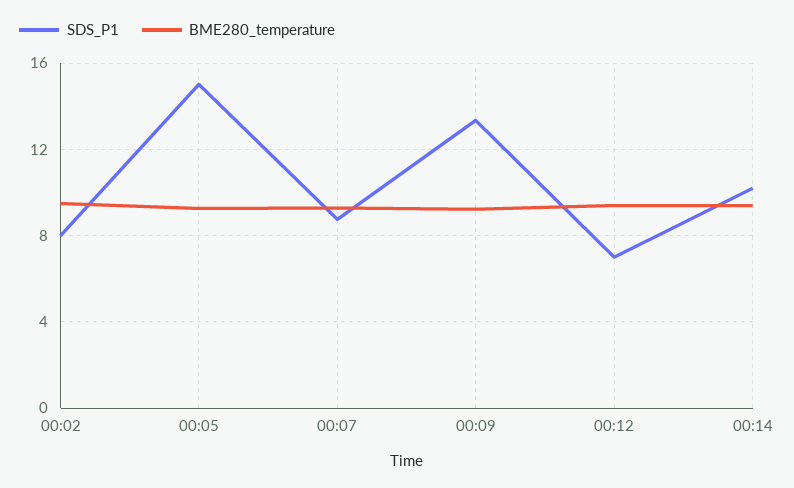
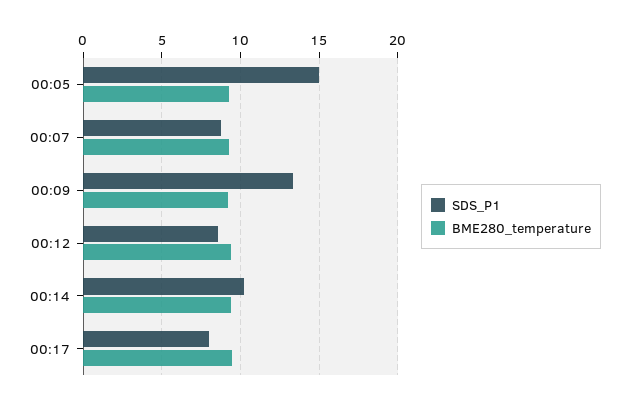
SDS_P1, 00:02: 8 -> none
BME280_temperature, 00:02: 9.5 -> none
SDS_P1, 00:12: 7 -> 8.5
SDS_P1, 00:17: none -> 8
BME280_temperature, 00:17: none -> 9.5

